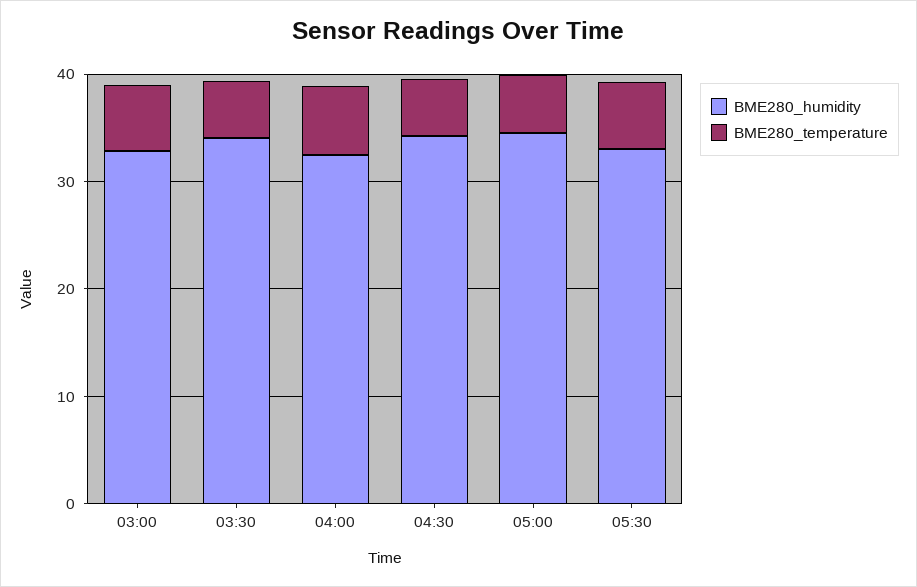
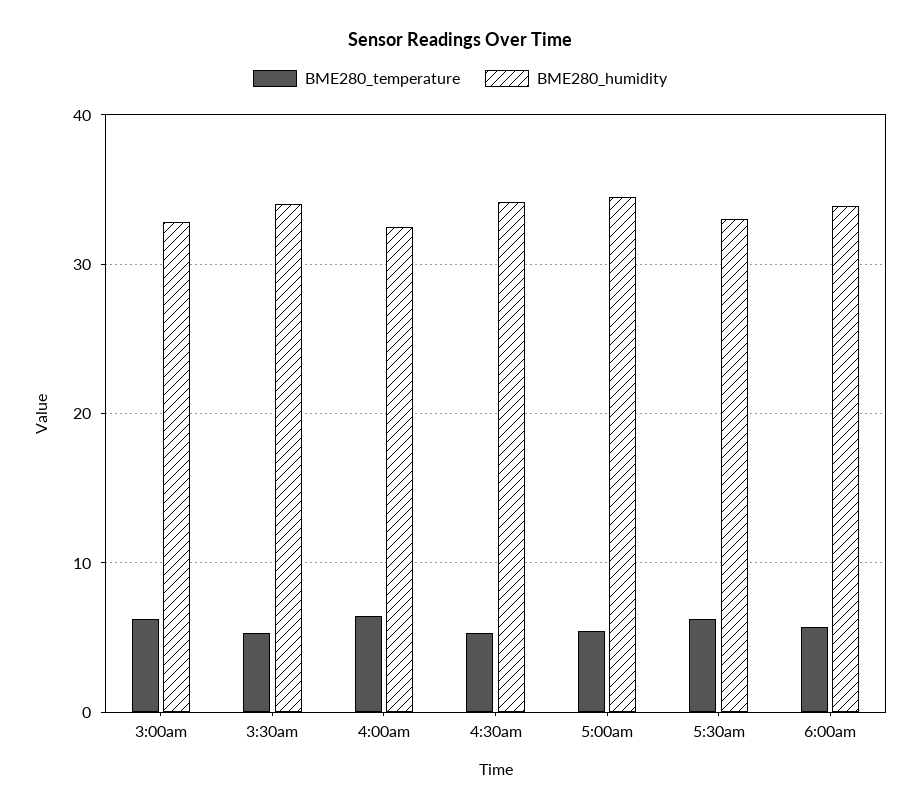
BME280_temperature, 6:00am: none -> 6
BME280_humidity, 6:00am: none -> 34

